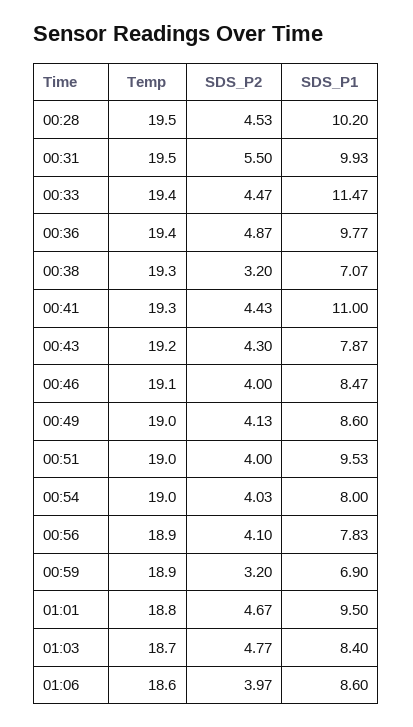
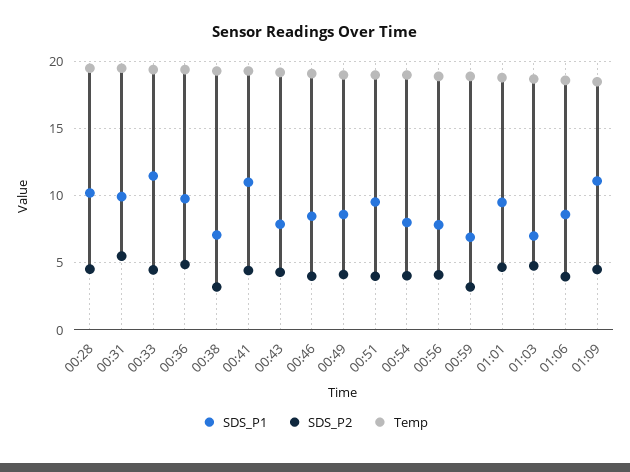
SDS_P1, 01:03: 8.4 -> 7
SDS_P1, 01:09: none -> 11
SDS_P2, 01:09: none -> 4.5
Temp, 01:09: none -> 18.5

